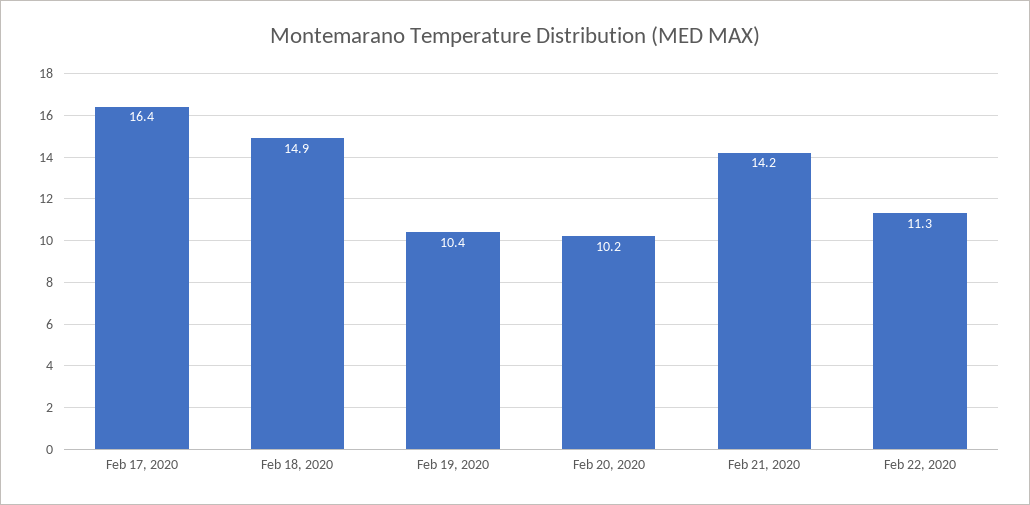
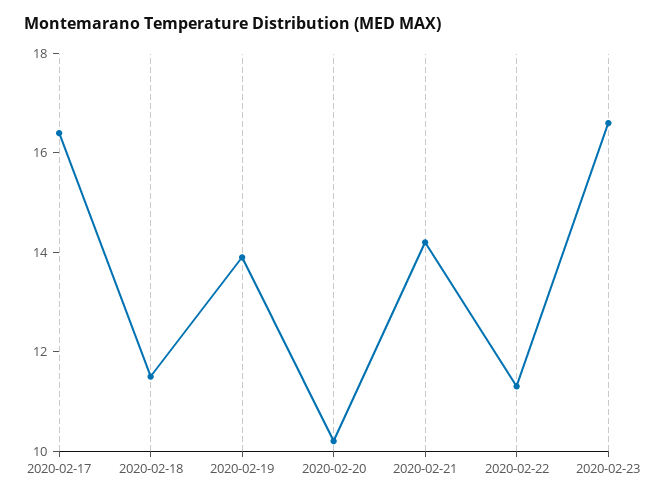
Feb 18, 2020: 14.9 -> 11.5
Feb 19, 2020: 10.4 -> 14
2020-02-23: none -> 16.5

